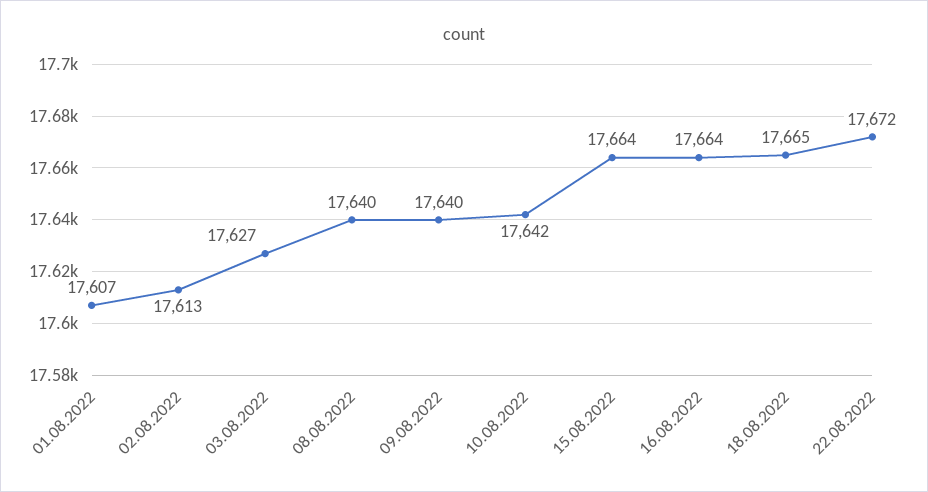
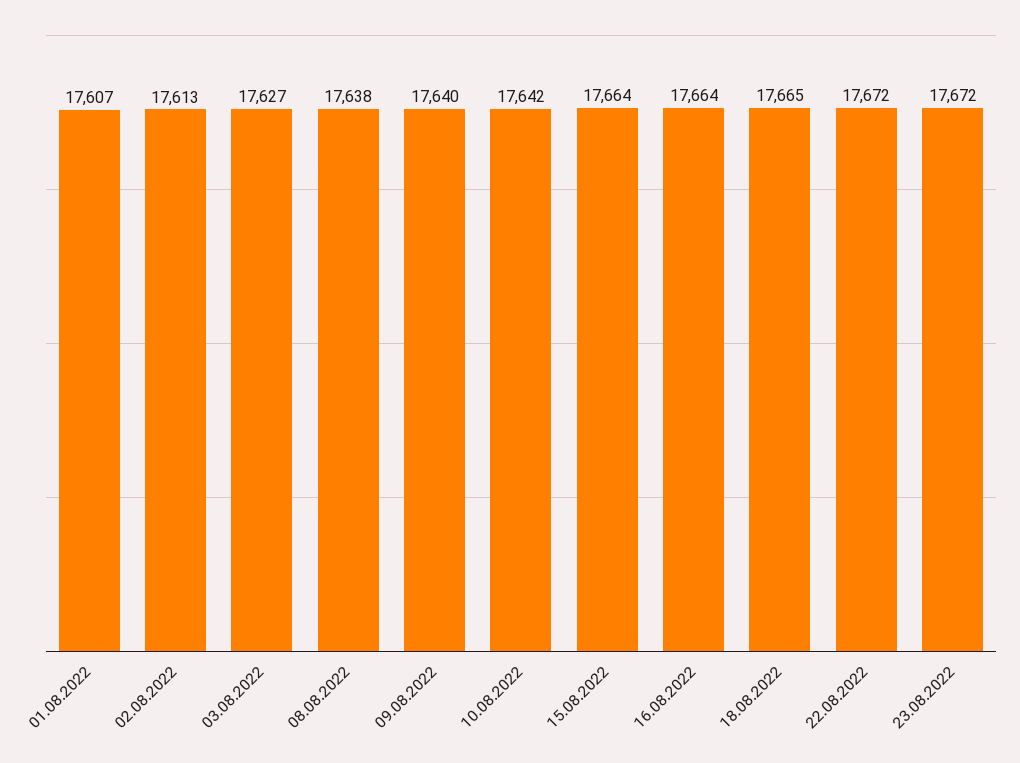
08.08.2022: 17640 -> 17638
23.08.2022: none -> 17672

